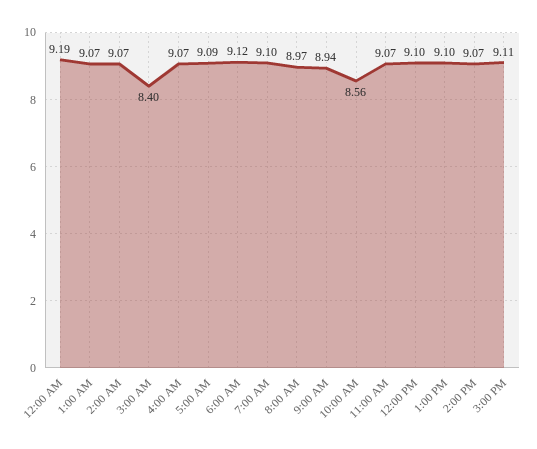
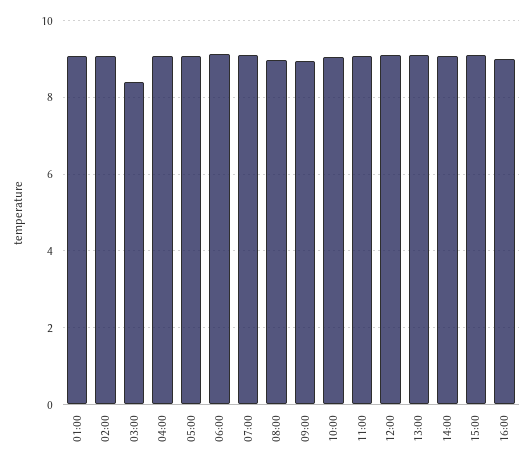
12:00 AM: 9.19 -> none
10:00 AM: 8.56 -> 9
16:00: none -> 9

